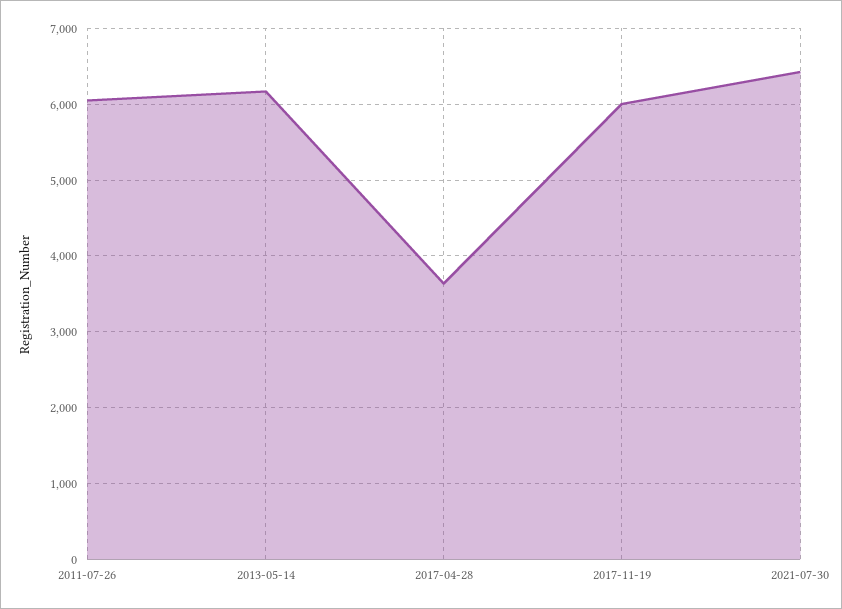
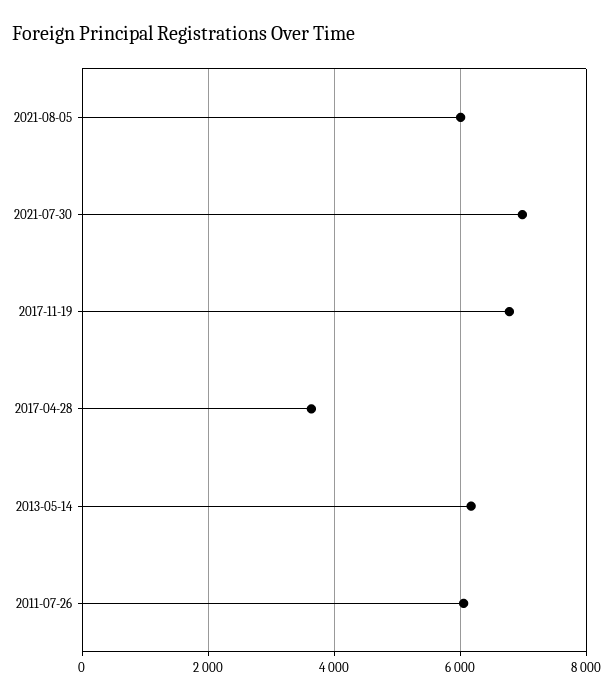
2017-11-19: 6000 -> 6800
2021-07-30: 6400 -> 7000
2021-08-05: none -> 6000

